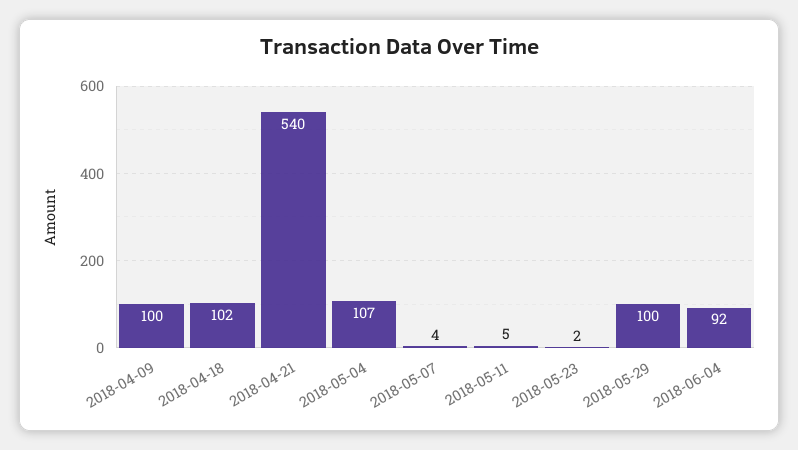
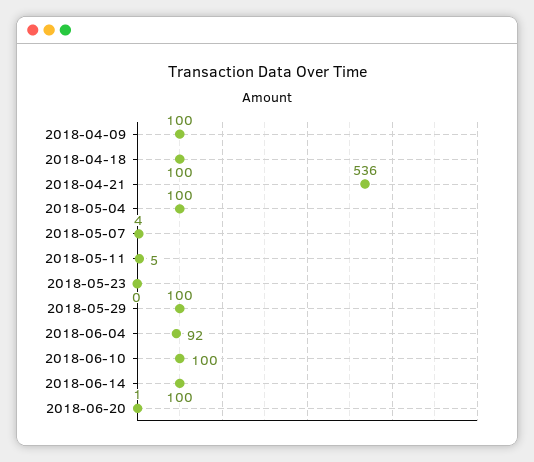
2018-04-18: 102 -> 100
2018-04-21: 540 -> 536
2018-05-04: 107 -> 100
2018-05-23: 2 -> 0
2018-06-10: none -> 100
2018-06-14: none -> 100
2018-06-20: none -> 1

